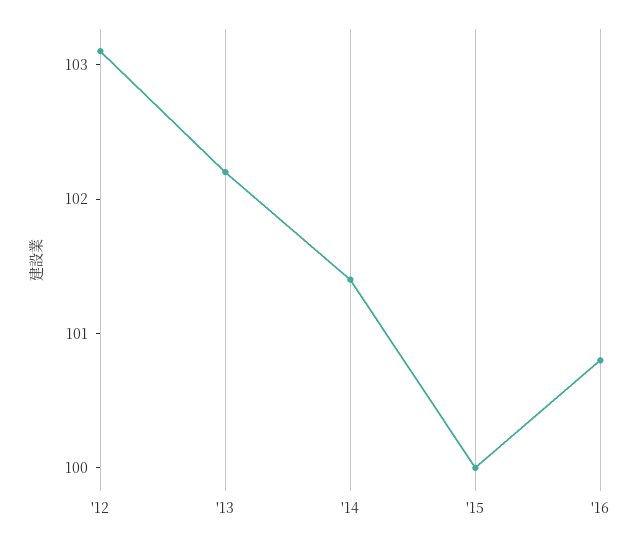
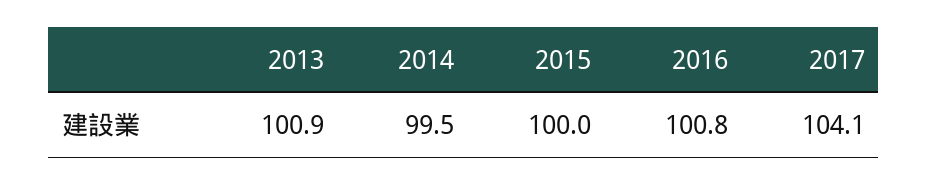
'12: 103.1 -> none
'13: 102.2 -> 100.9
'14: 101.4 -> 99.5
2017: none -> 104.1

